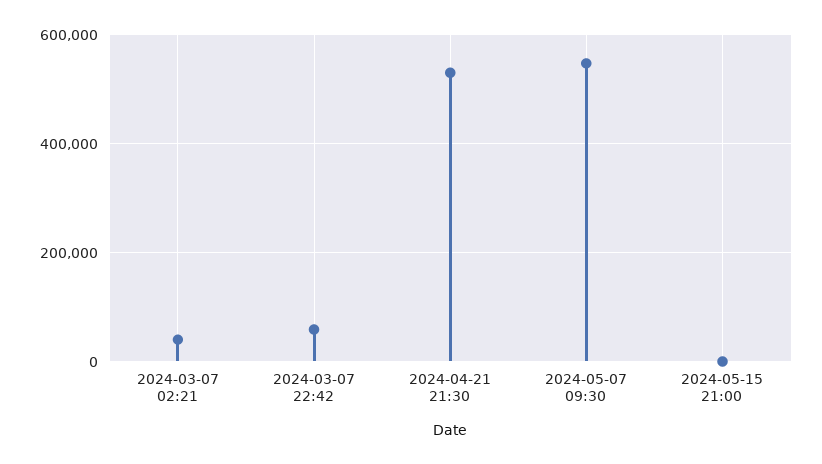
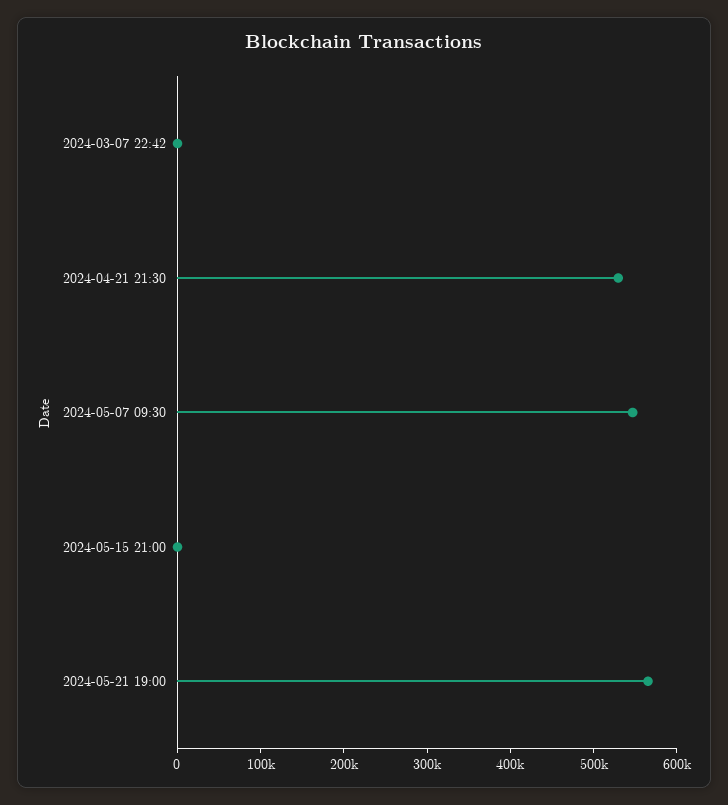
2024-03-07 02:21: 40000 -> none
2024-03-07 22:42: 60000 -> 0
2024-05-21 19:00: none -> 560000

